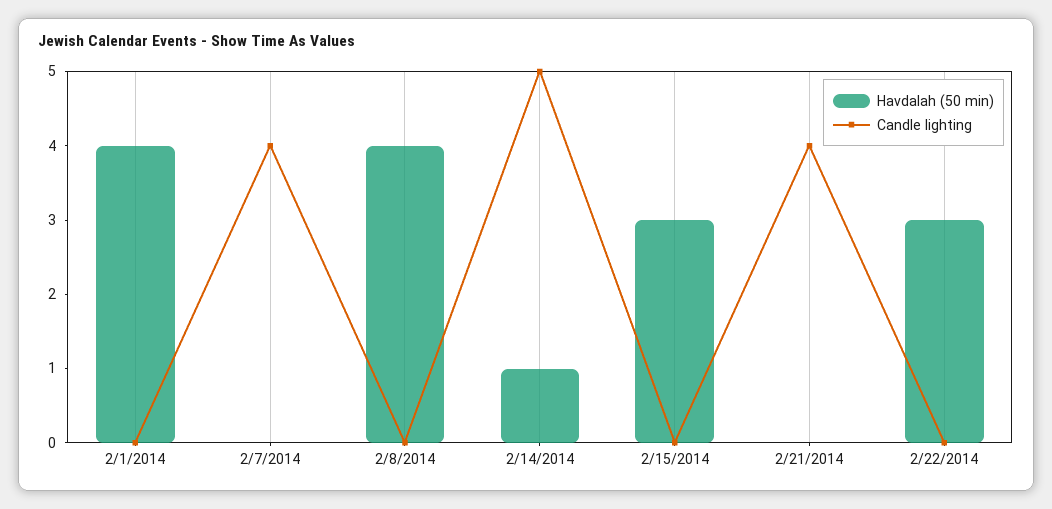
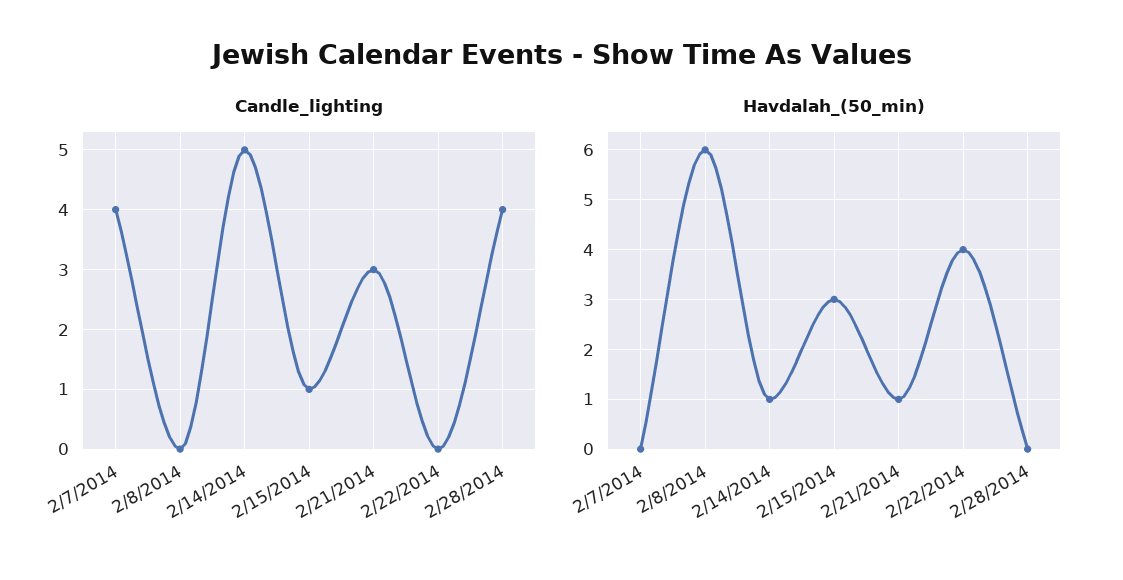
Havdalah (50 min), 2/1/2014: 4 -> none
Candle lighting, 2/1/2014: 0 -> none
Havdalah (50 min), 2/8/2014: 4 -> 6
Candle lighting, 2/15/2014: 0 -> 1
Havdalah (50 min), 2/21/2014: 0 -> 1
Candle lighting, 2/21/2014: 4 -> 3
Havdalah (50 min), 2/22/2014: 3 -> 4
Candle lighting, 2/28/2014: none -> 4
Havdalah (50 min), 2/28/2014: none -> 0

